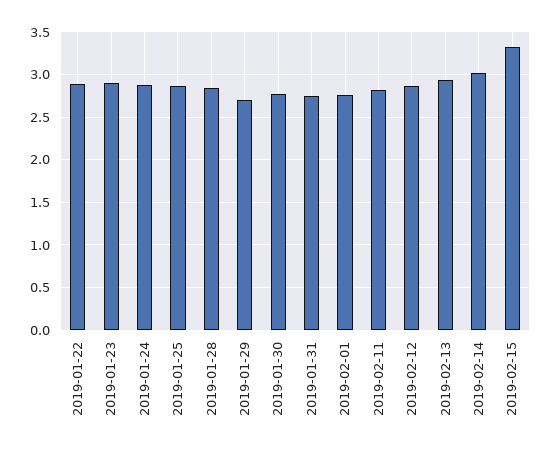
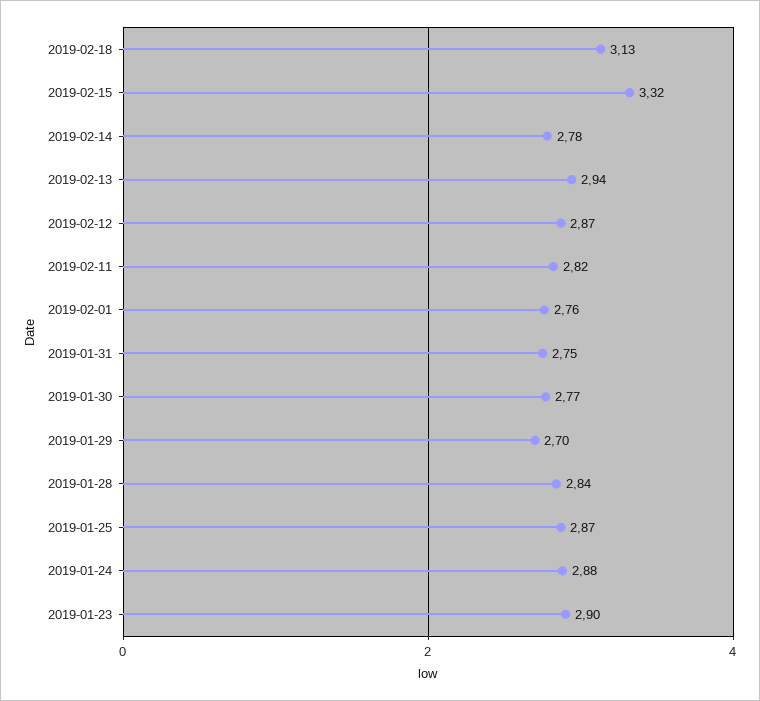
2019-01-22: 2.9 -> none
2019-02-14: 3 -> 2.78
2019-02-18: none -> 3.13

